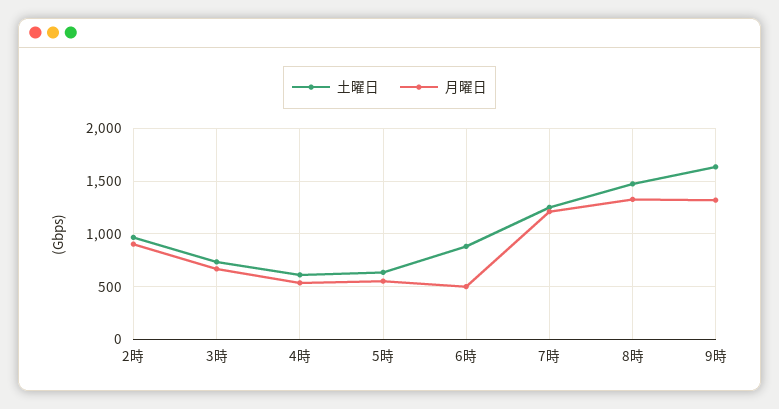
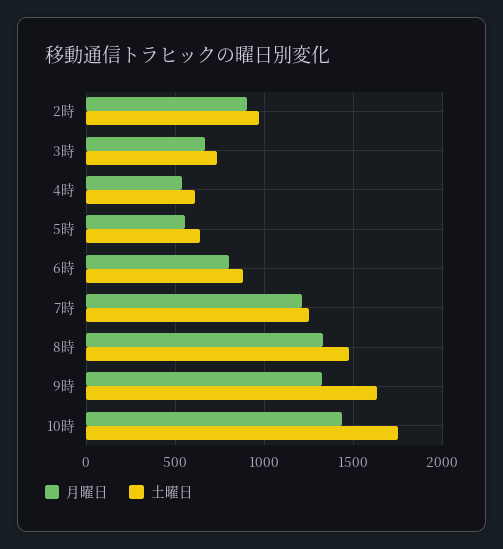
月曜日, 6時: 500 -> 800
月曜日, 10時: none -> 1450
土曜日, 10時: none -> 1750

